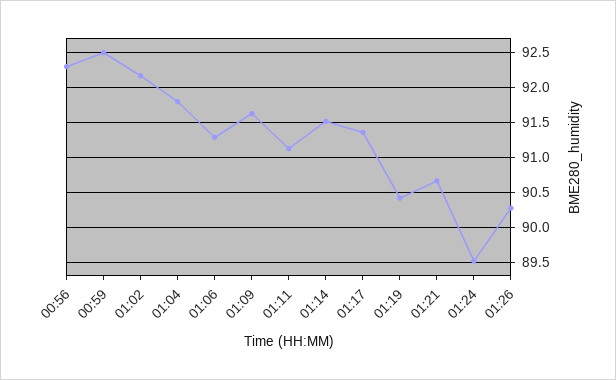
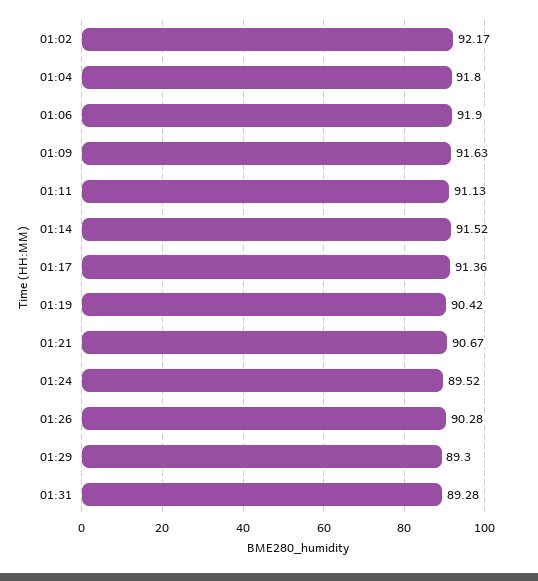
00:56: 92.3 -> none
00:59: 92.5 -> none
01:06: 91.3 -> 91.9
01:29: none -> 89.3
01:31: none -> 89.28

